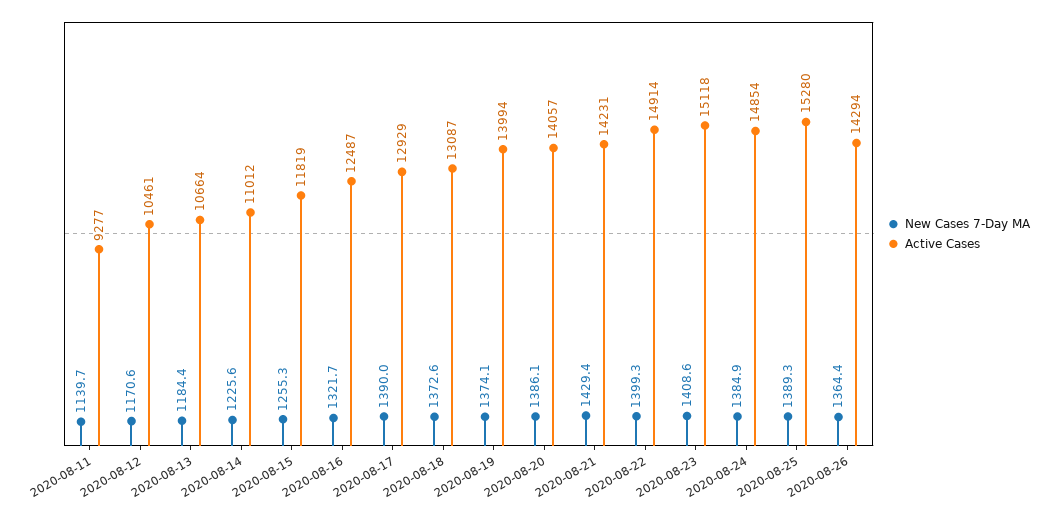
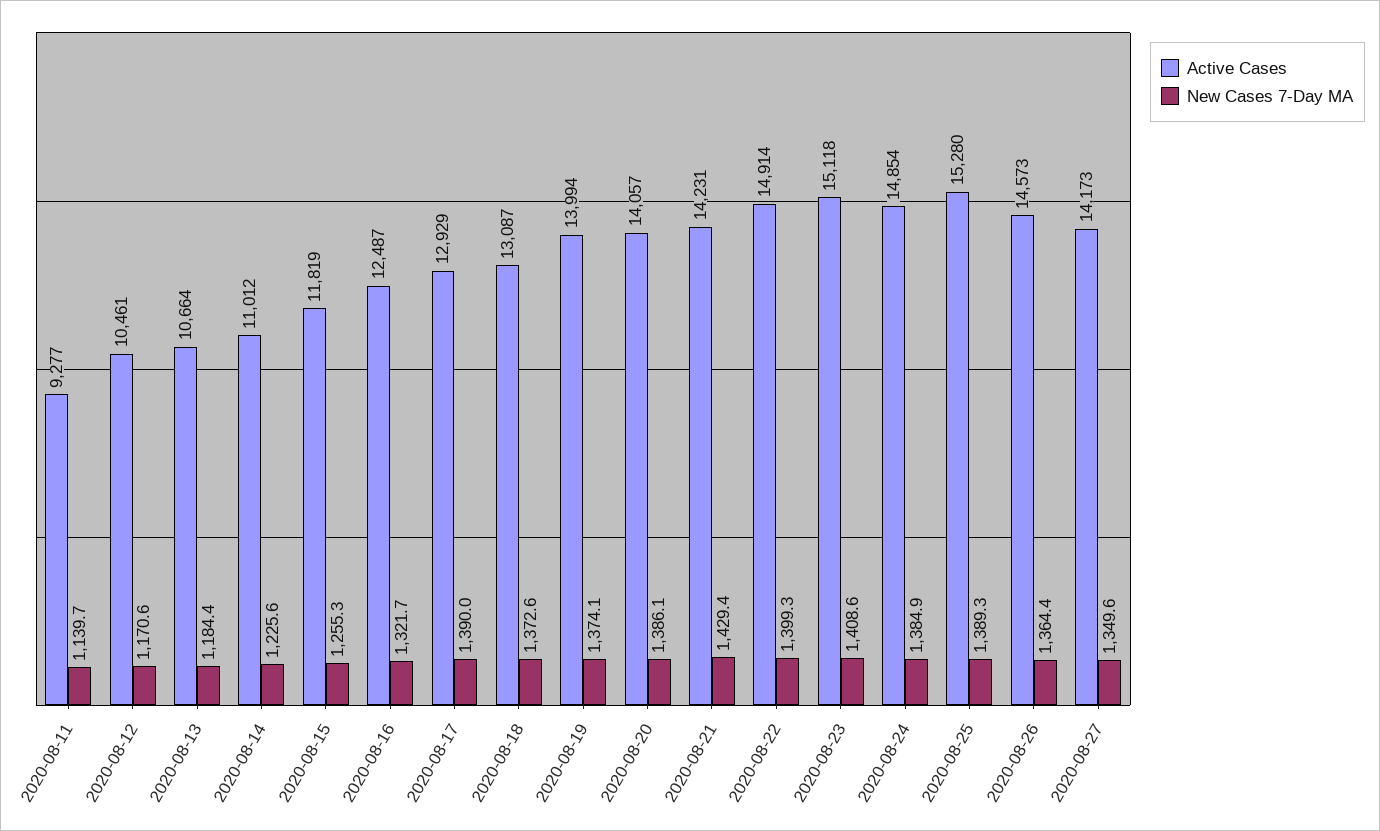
Active Cases, 2020-08-26: 14294 -> 14573
Active Cases, 2020-08-27: none -> 14173
New Cases 7-Day MA, 2020-08-27: none -> 1349.6

